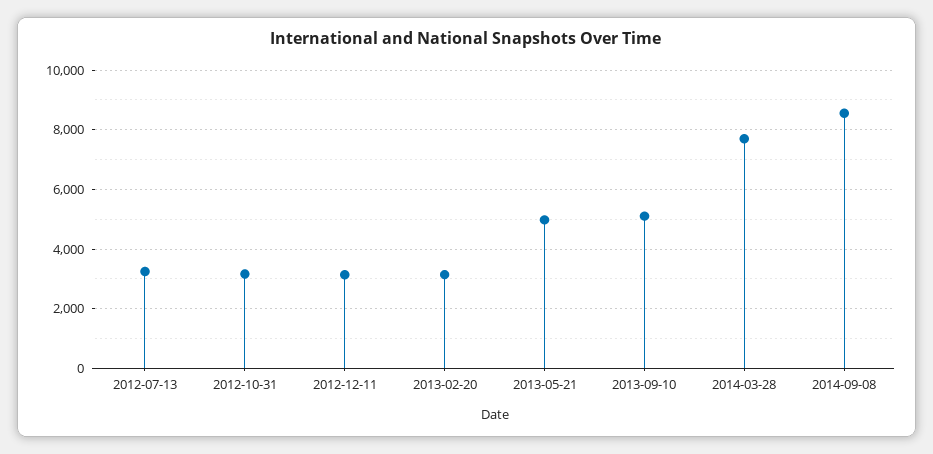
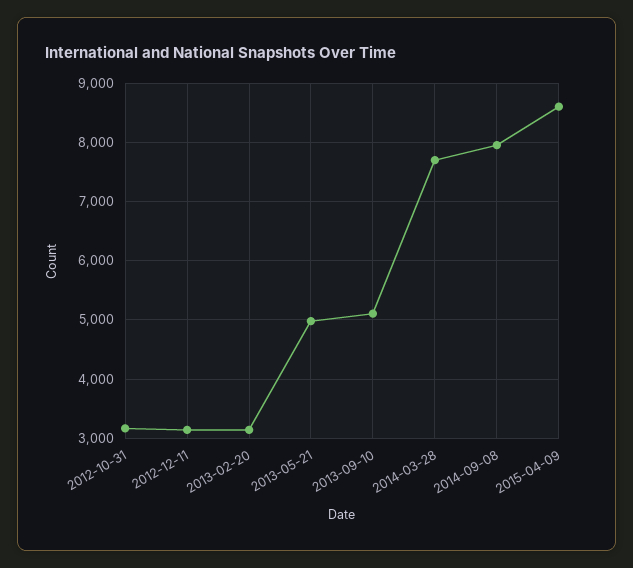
2012-07-13: 3250 -> none
2014-09-08: 8500 -> 8000
2015-04-09: none -> 8600

